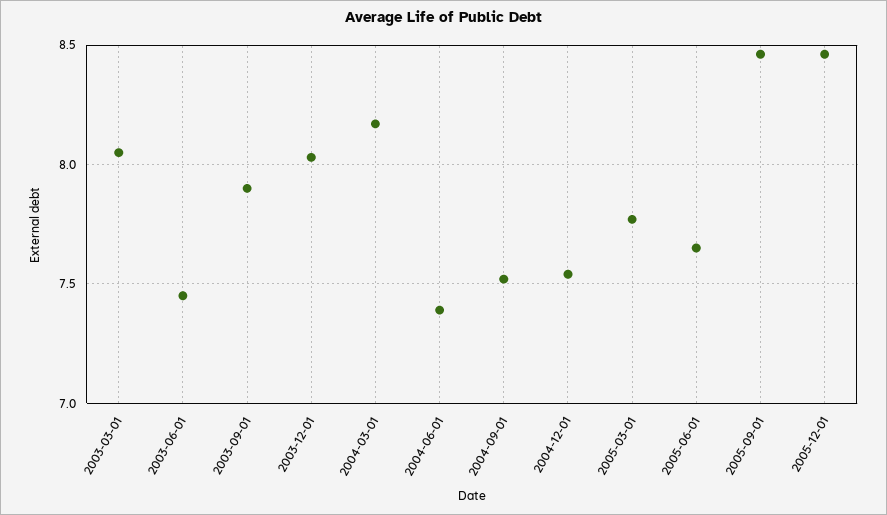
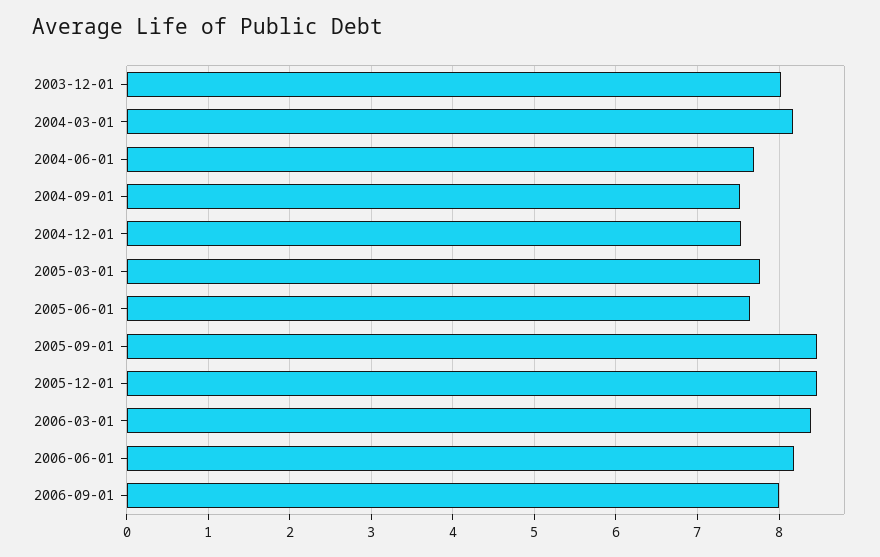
2003-03-01: 8.05 -> none
2003-06-01: 7.45 -> none
2003-09-01: 7.9 -> none
2004-06-01: 7.4 -> 7.7
2006-03-01: none -> 8.4
2006-06-01: none -> 8.2
2006-09-01: none -> 8

